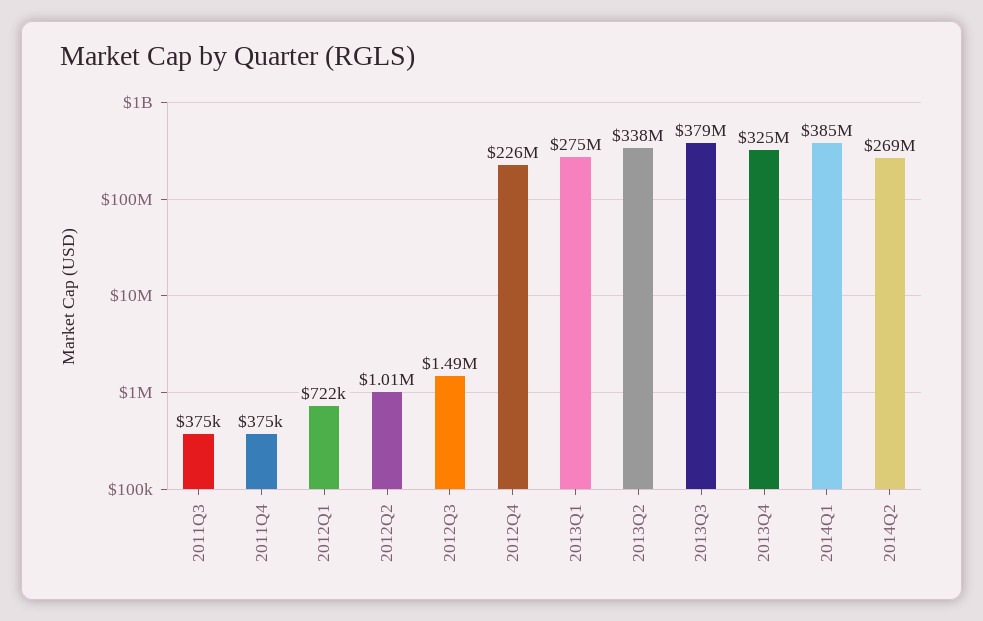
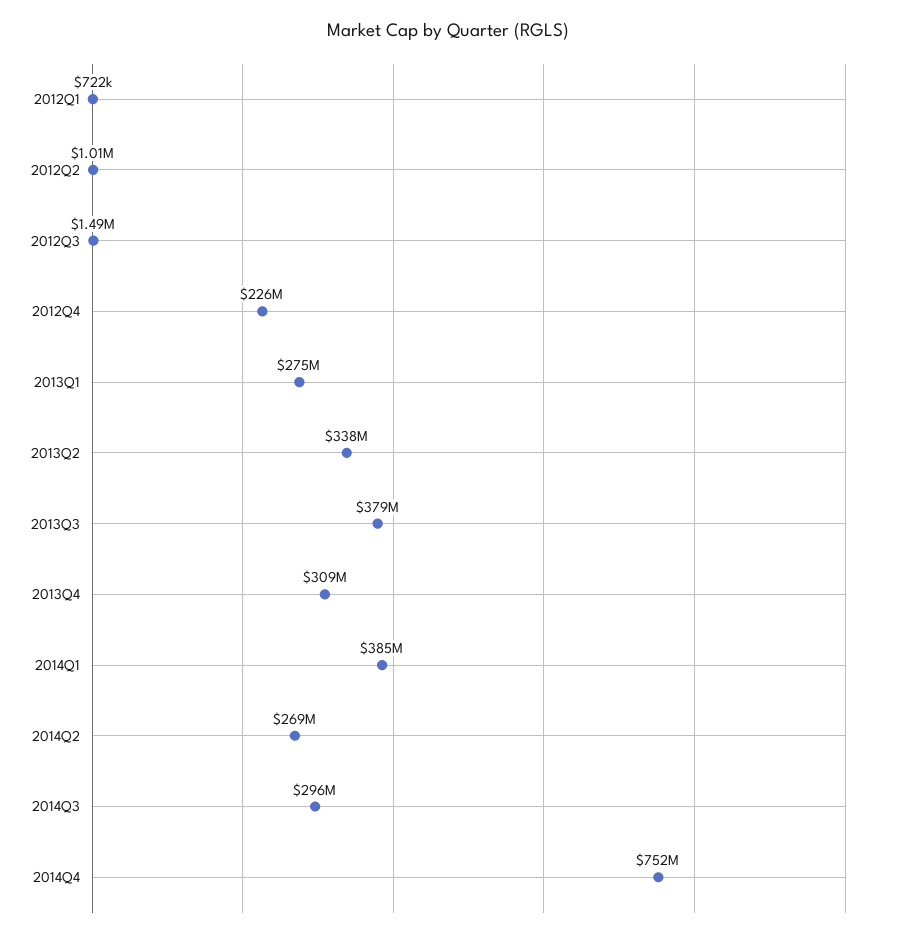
2011Q3: 375000 -> none
2011Q4: 375000 -> none
2013Q4: 325000000 -> 309000000
2014Q3: none -> 296000000
2014Q4: none -> 752000000

